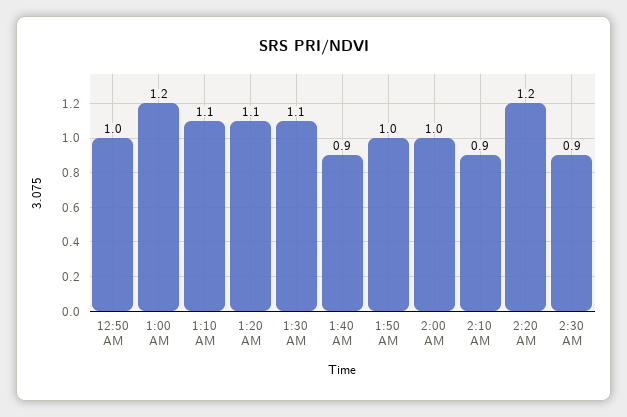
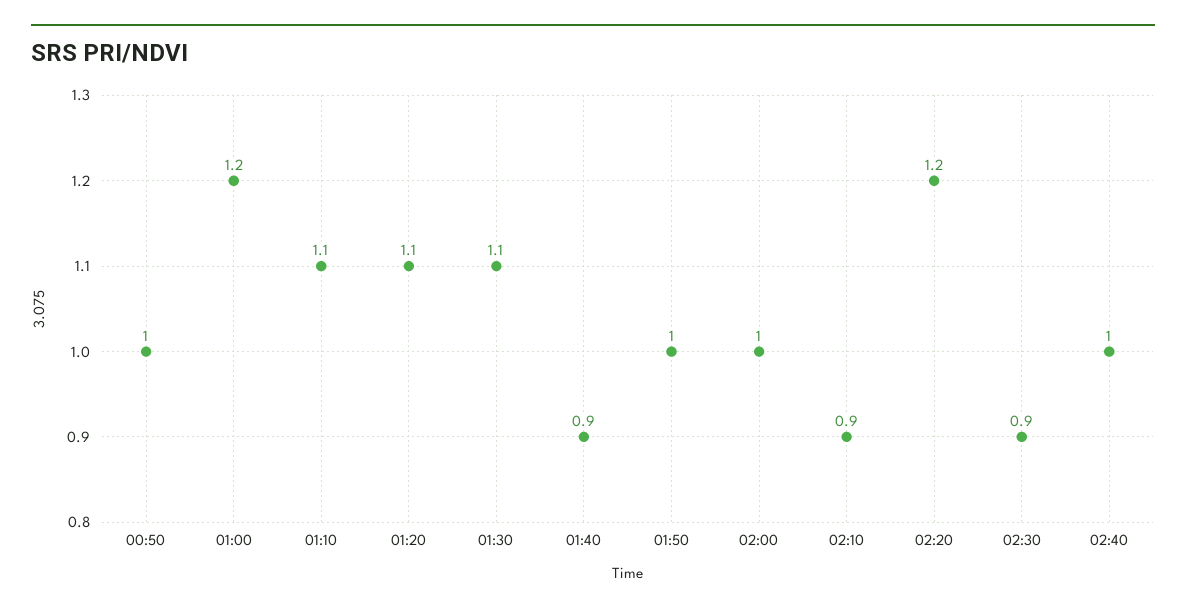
02:40: none -> 1

